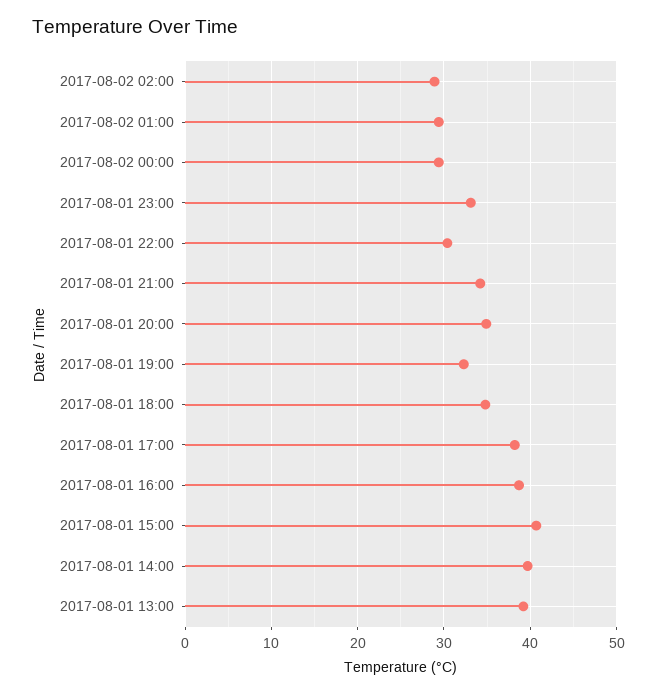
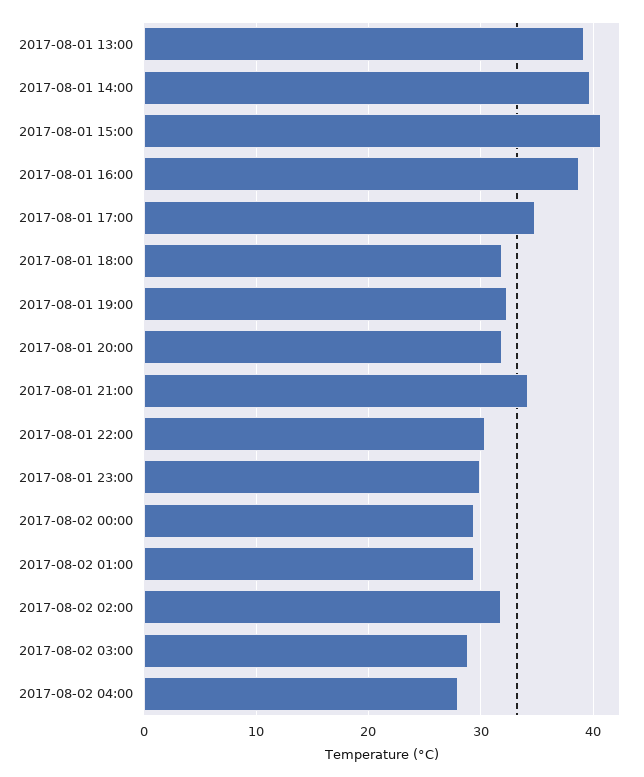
2017-08-02 02:00: 29 -> 32
2017-08-01 23:00: 33 -> 30
2017-08-01 20:00: 35 -> 32
2017-08-01 18:00: 35 -> 32
2017-08-01 17:00: 38 -> 35
2017-08-02 03:00: none -> 29
2017-08-02 04:00: none -> 28

